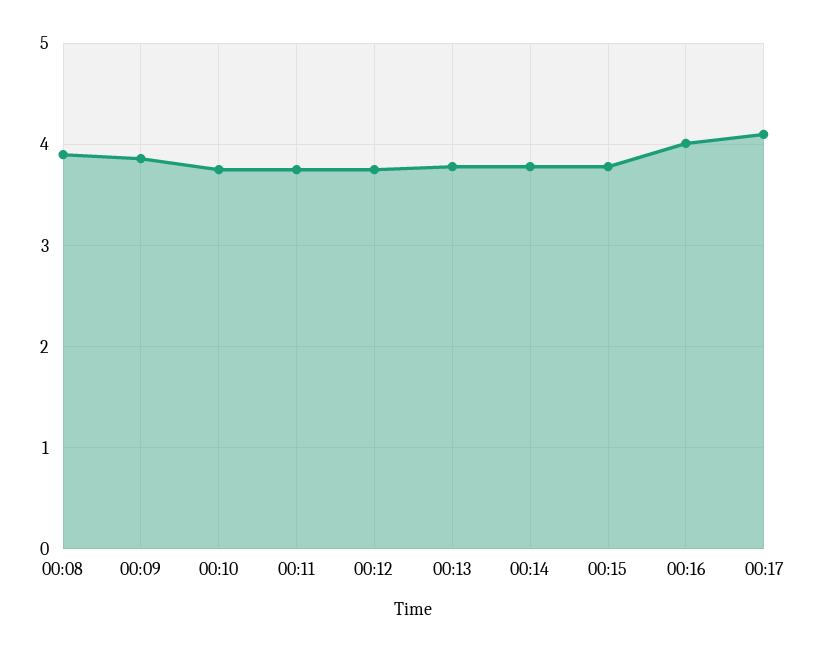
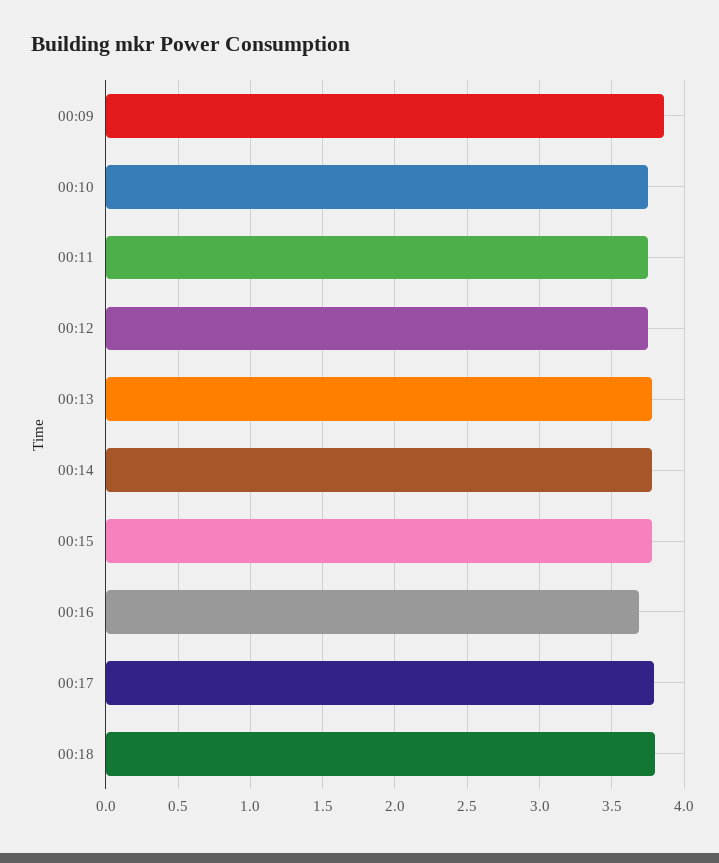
00:08: 3.9 -> none
00:16: 4 -> 3.7
00:17: 4.1 -> 3.8
00:18: none -> 3.8

